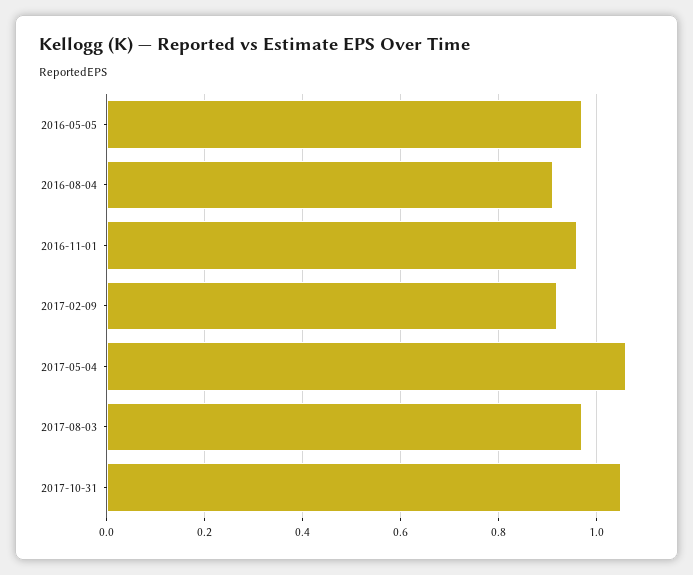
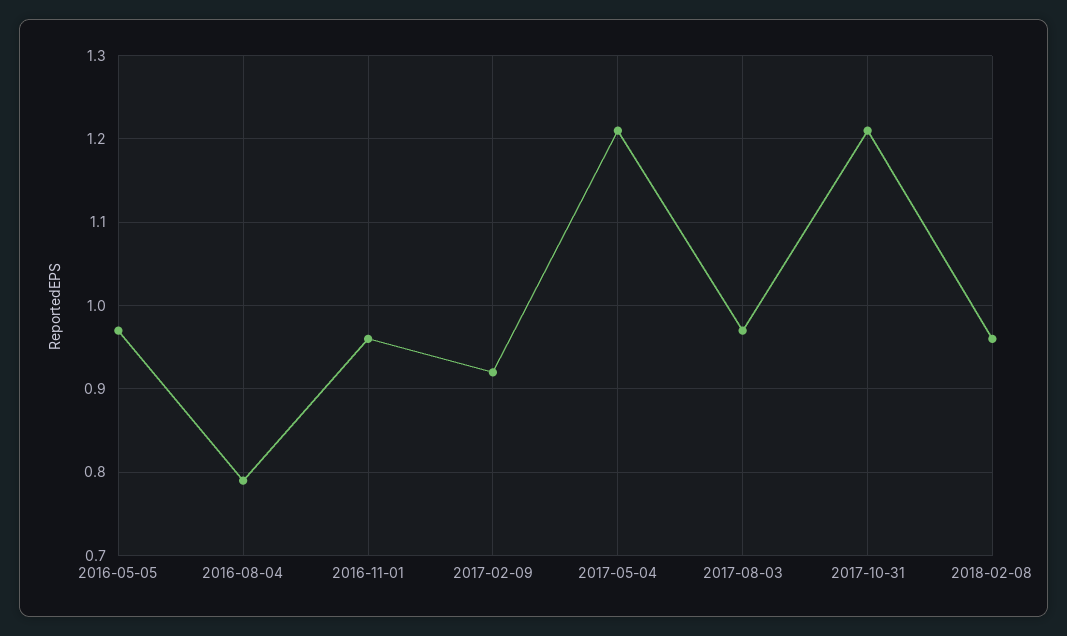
2016-08-04: 0.9 -> 0.79
2017-05-04: 1.05 -> 1.21
2017-10-31: 1.05 -> 1.21
2018-02-08: none -> 0.96

